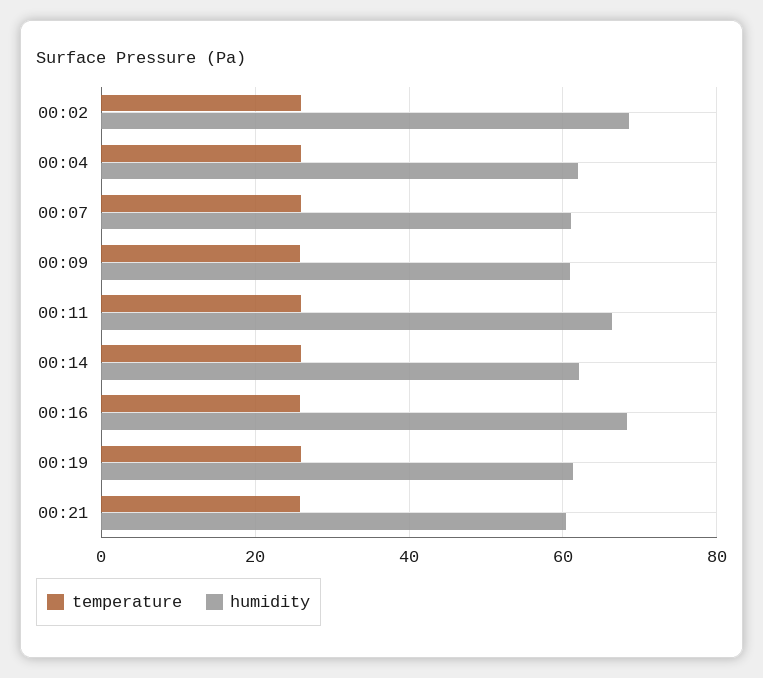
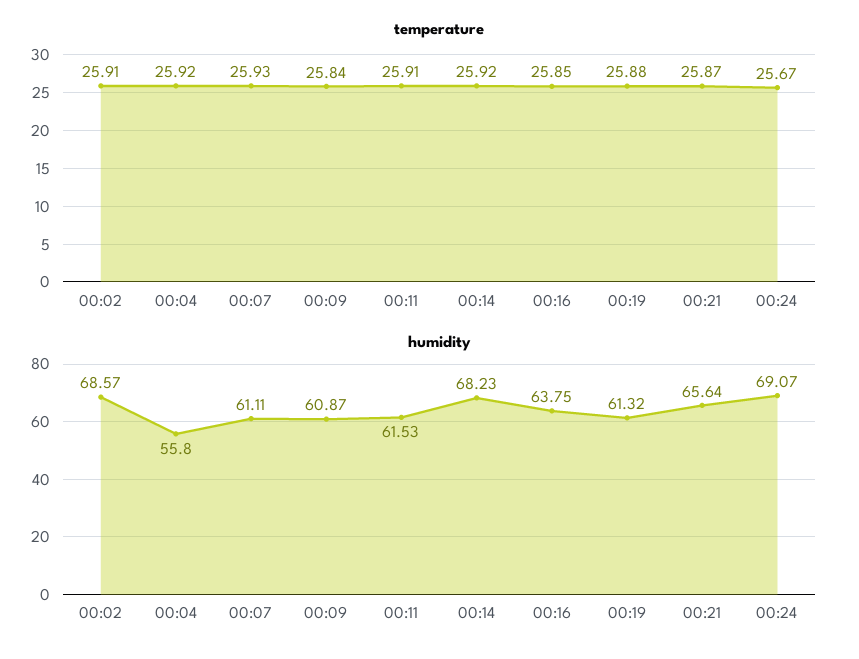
humidity, 00:04: 62 -> 55.8
humidity, 00:11: 66 -> 61.53
humidity, 00:14: 62 -> 68.23
humidity, 00:16: 68 -> 63.75
humidity, 00:21: 60 -> 65.64
temperature, 00:24: none -> 25.67
humidity, 00:24: none -> 69.07

